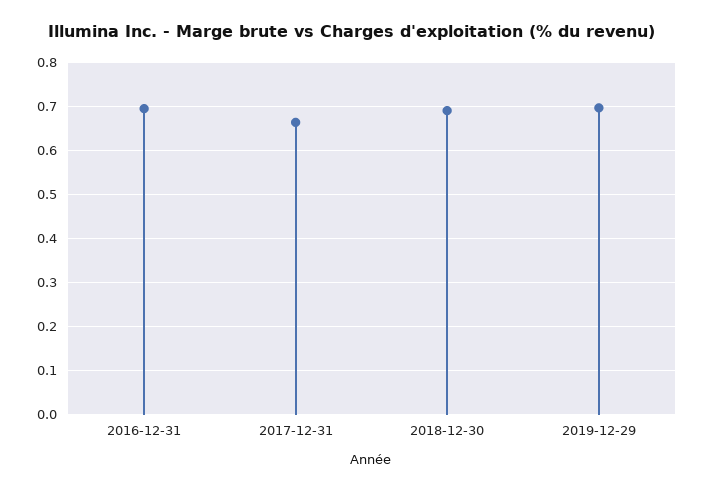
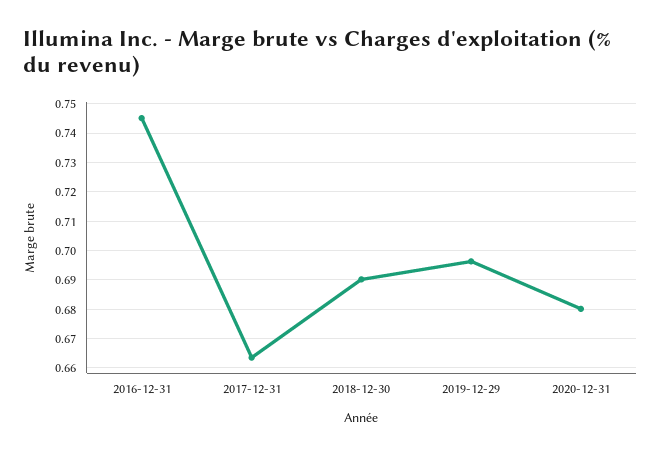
2016-12-31: 0.7 -> 0.745
2020-12-31: none -> 0.68

